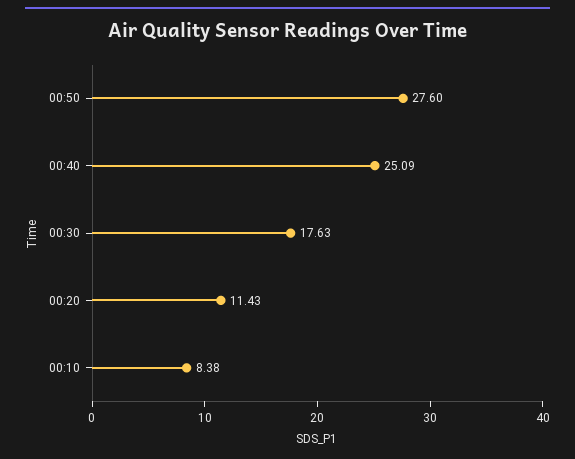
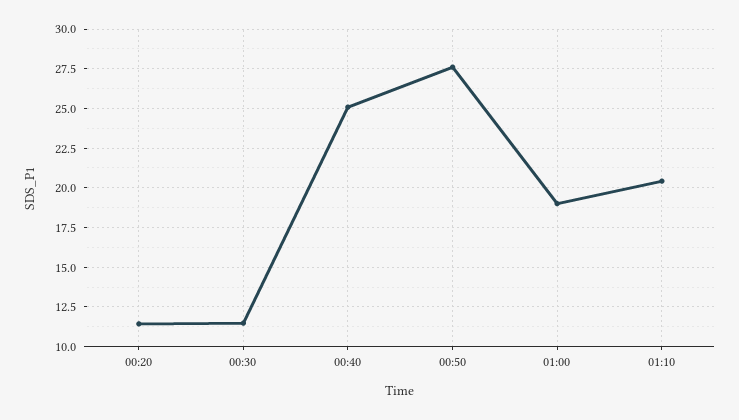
00:30: 17.63 -> 11.5
00:10: 8.38 -> none
01:00: none -> 19
01:10: none -> 20.5

